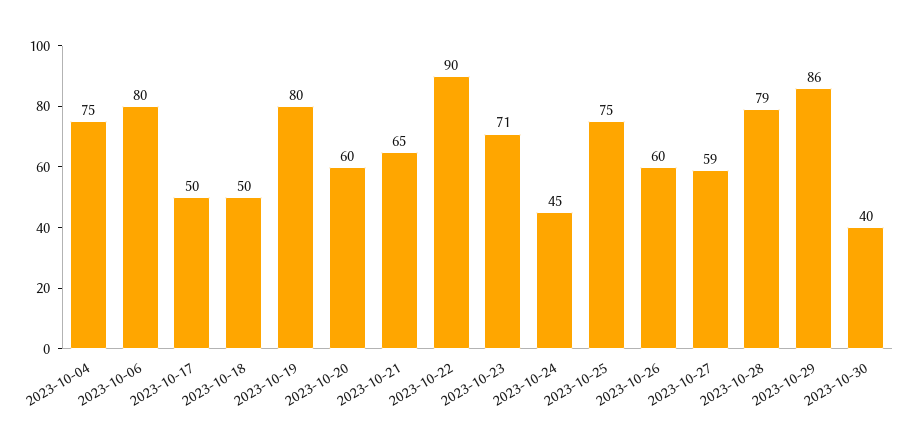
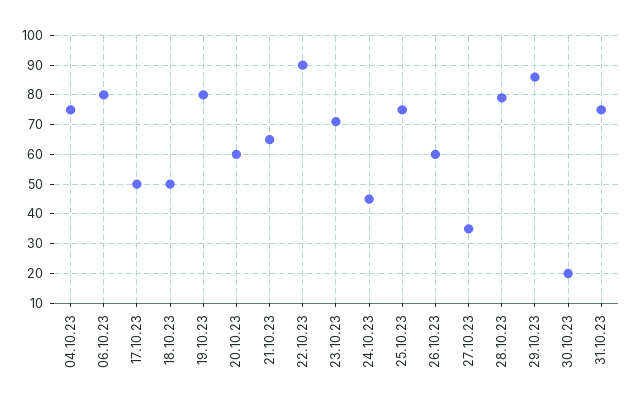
2023-10-27: 59 -> 35
2023-10-30: 40 -> 20
31.10.23: none -> 75

